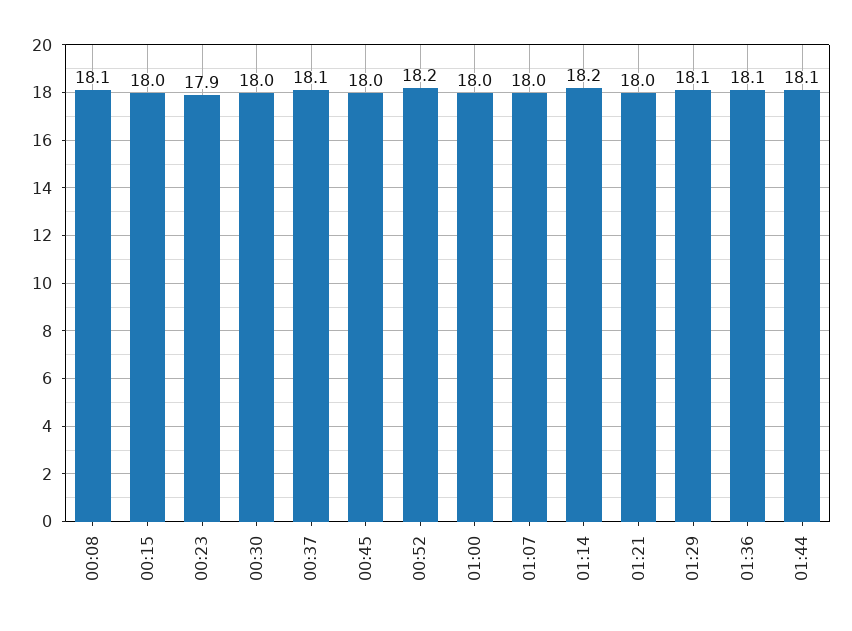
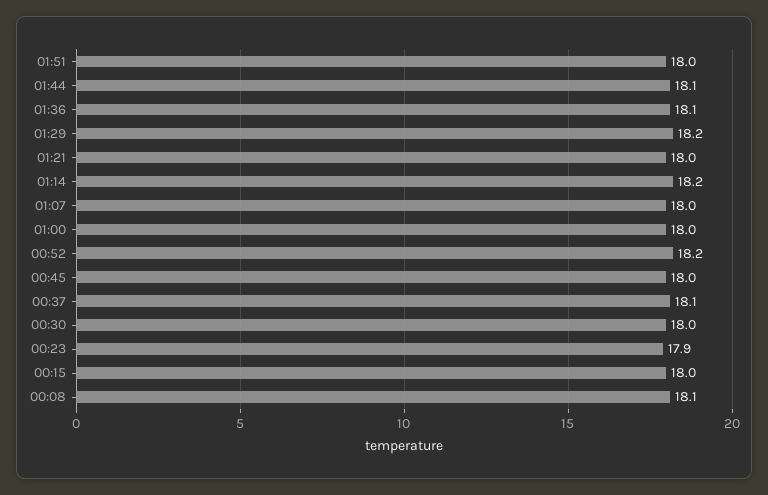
01:29: 18.1 -> 18.2
01:51: none -> 18

